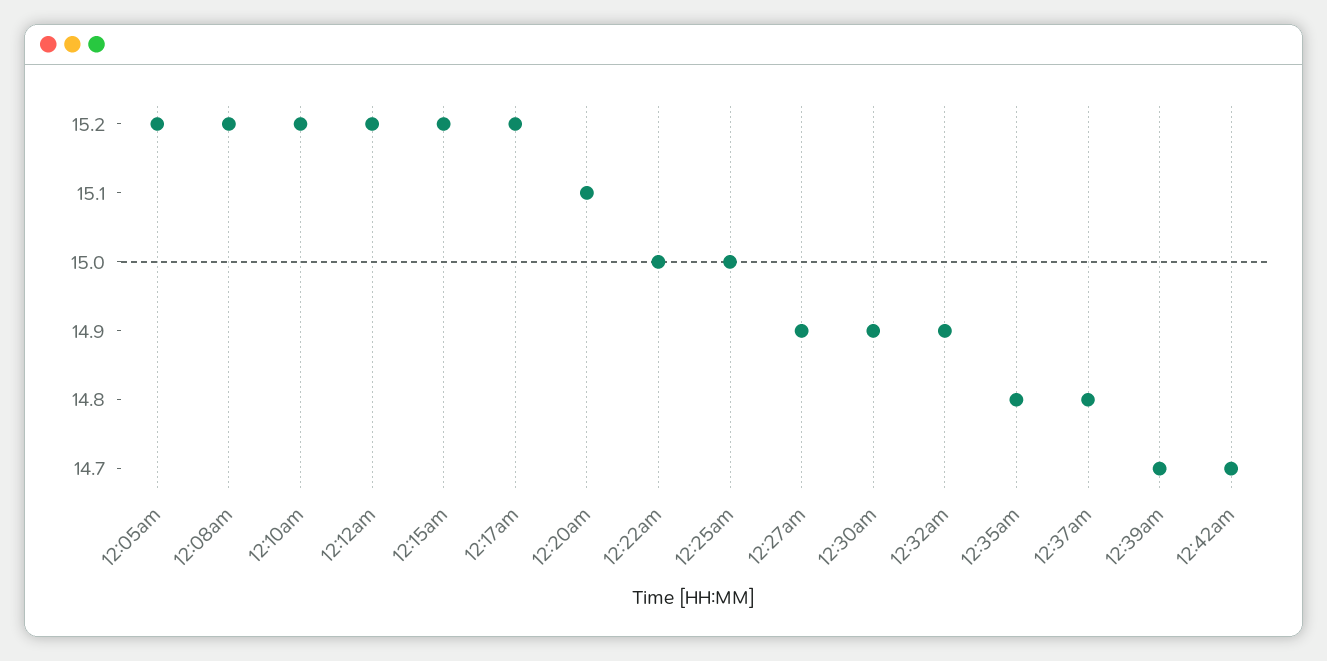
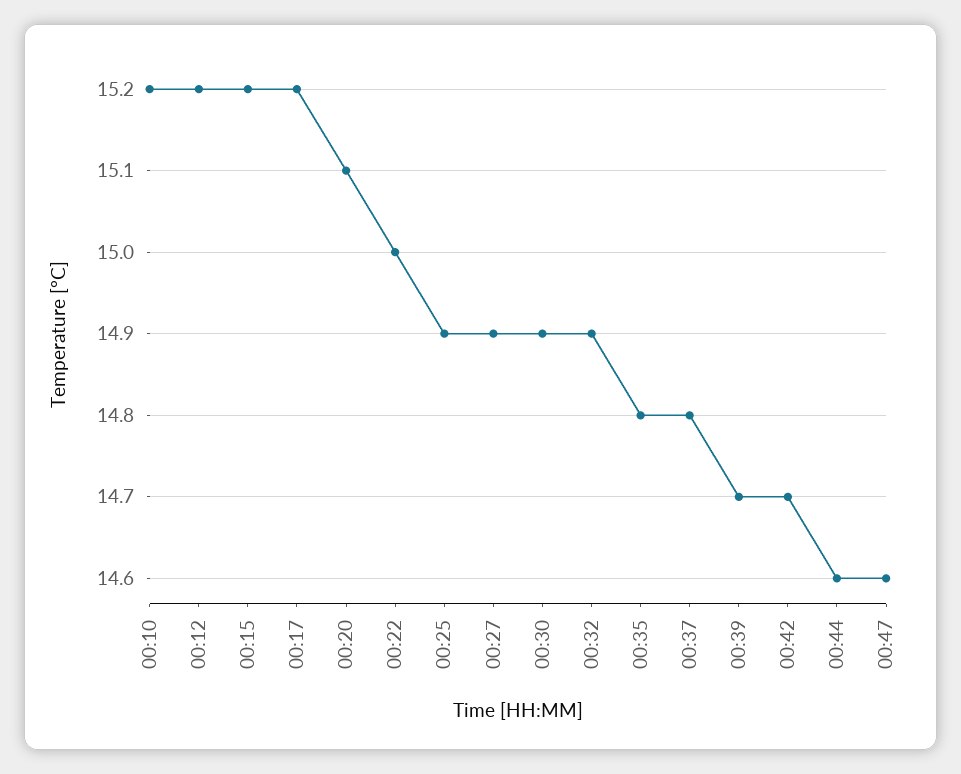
12:05am: 15.2 -> none
12:08am: 15.2 -> none
12:25am: 15 -> 14.9
00:44: none -> 14.6
00:47: none -> 14.6

